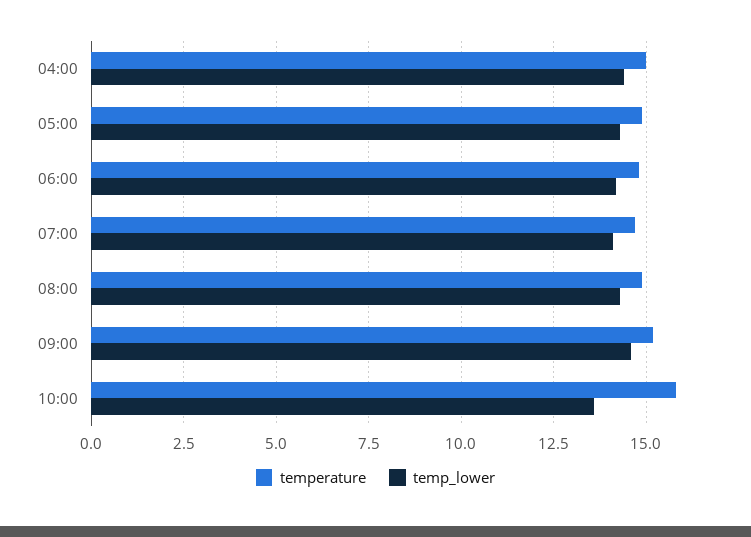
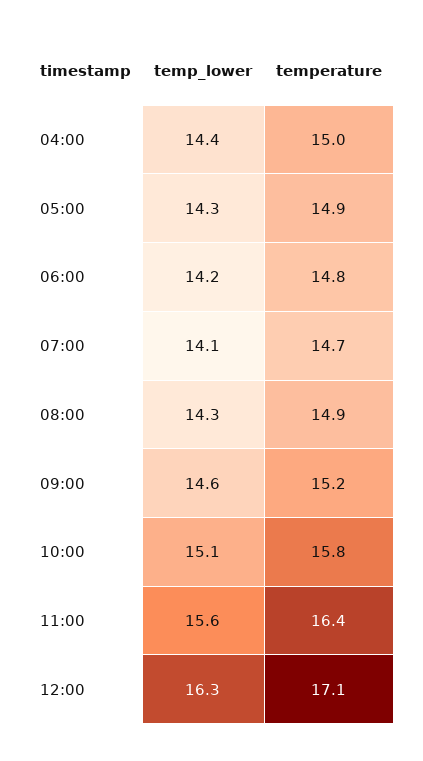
temp_lower, 10:00: 13.5 -> 15.1
temp_lower, 11:00: none -> 15.6
temperature, 11:00: none -> 16.4
temp_lower, 12:00: none -> 16.3
temperature, 12:00: none -> 17.1

